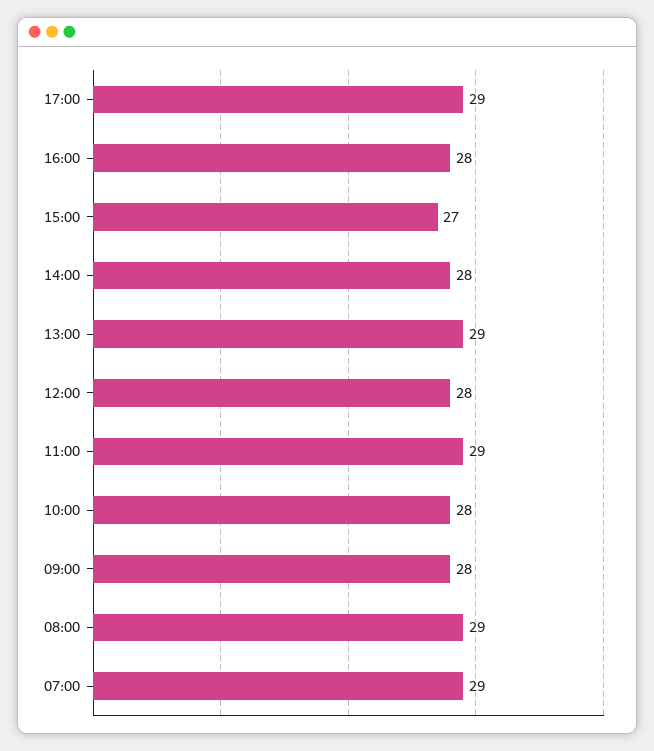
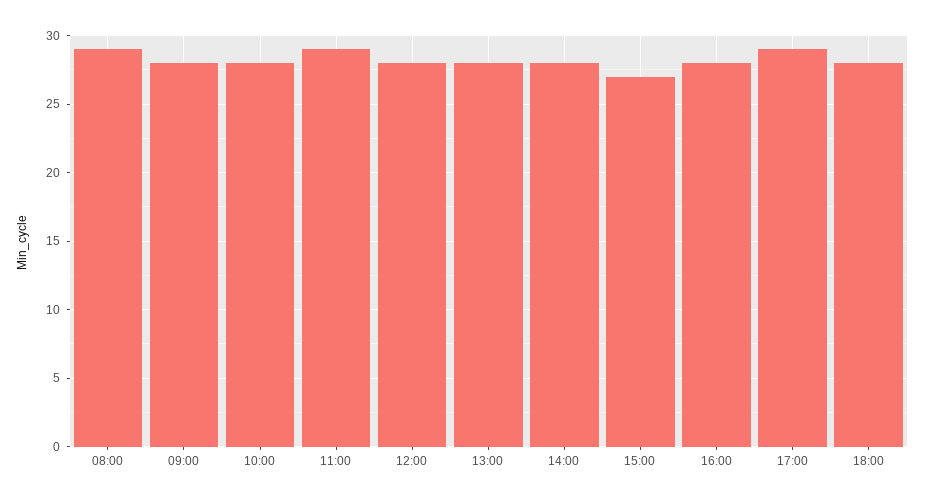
13:00: 29 -> 28
07:00: 29 -> none
18:00: none -> 28

